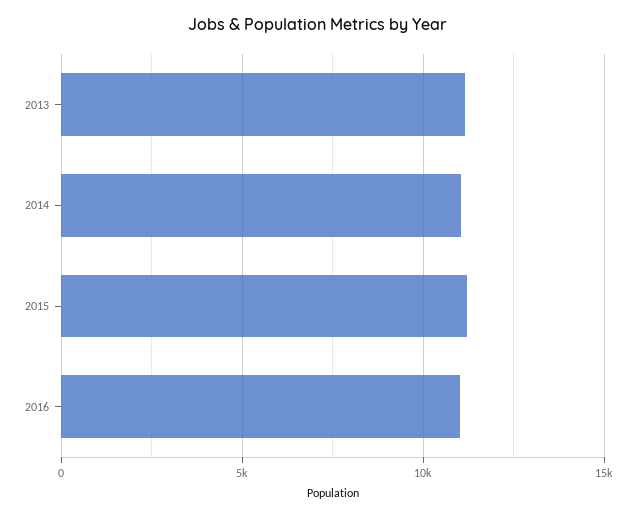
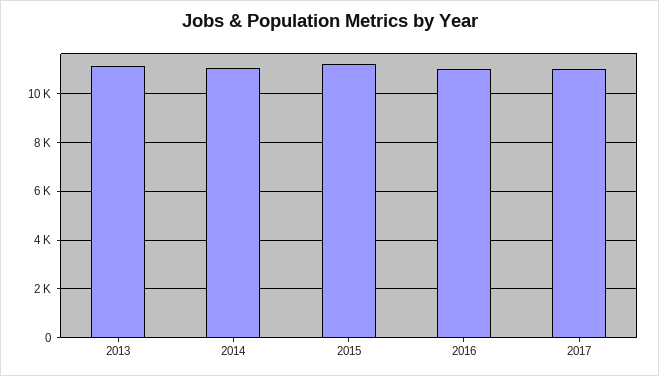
2017: none -> 11000

